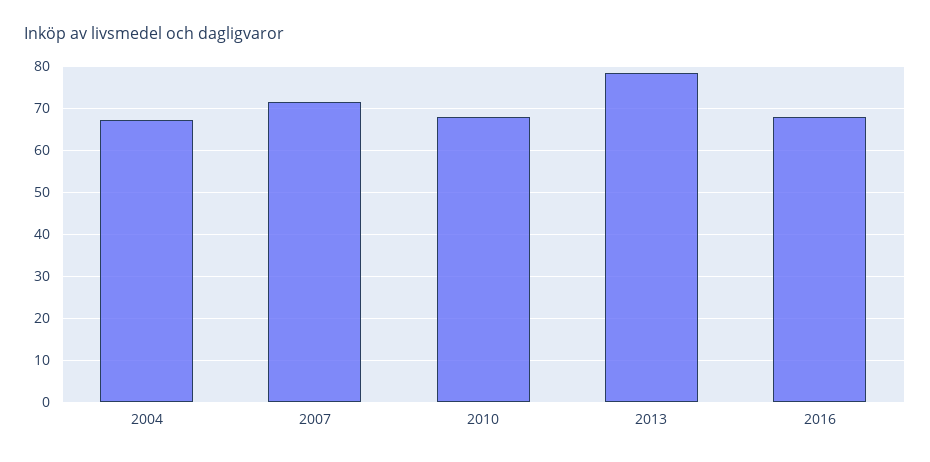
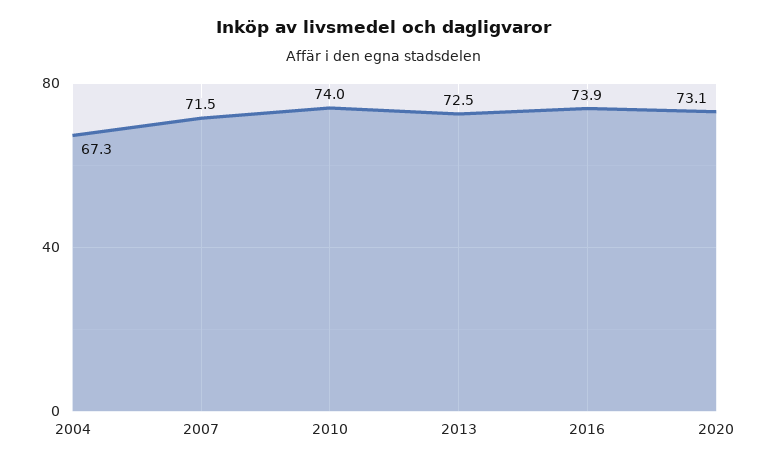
2010: 68 -> 74
2013: 78 -> 72.5
2016: 68 -> 73.9
2020: none -> 73.1

